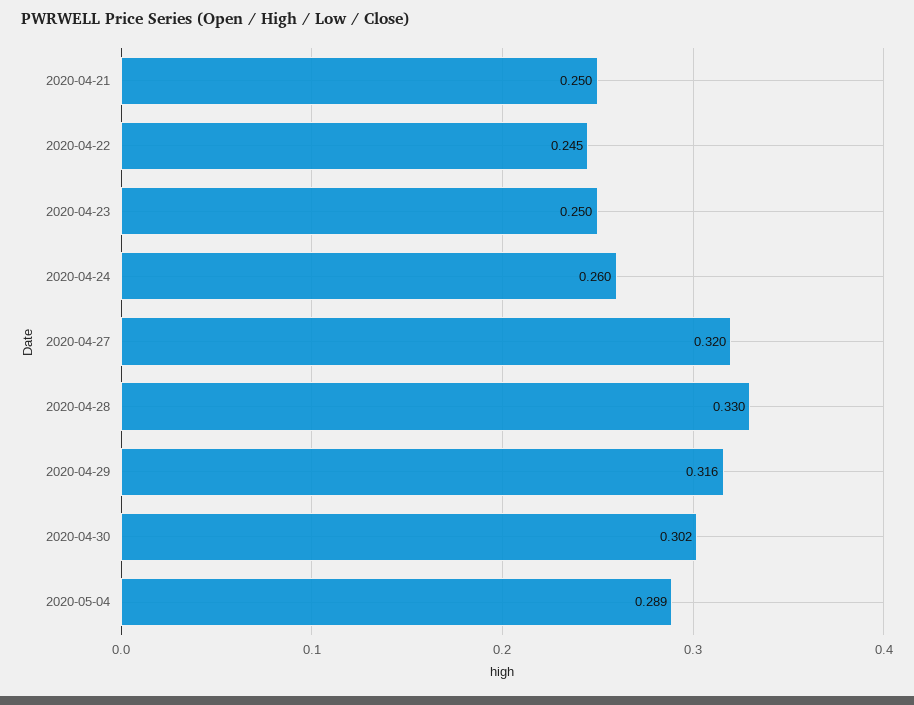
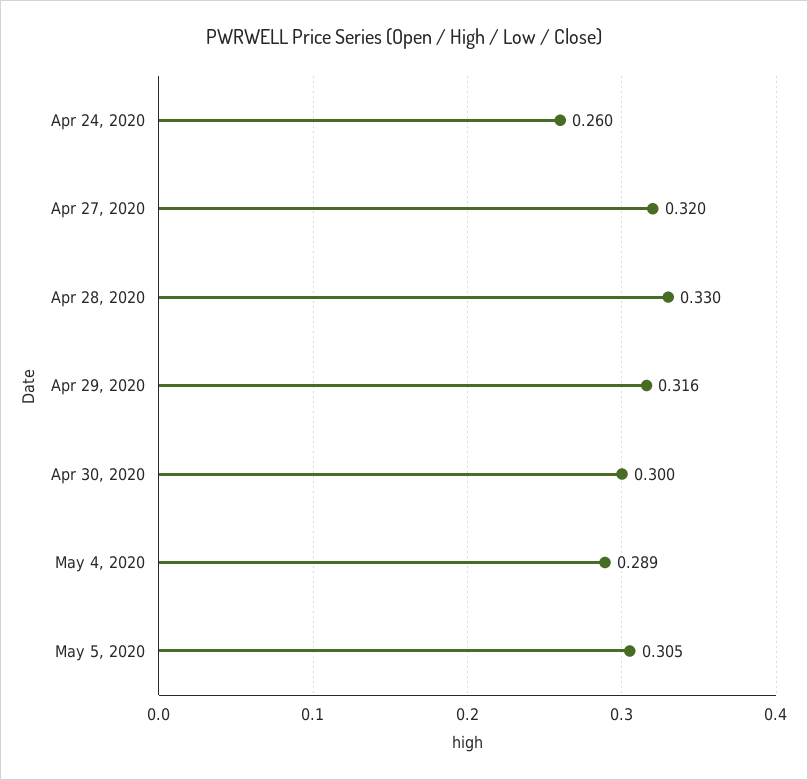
2020-04-21: 0.25 -> none
2020-04-22: 0.245 -> none
2020-04-23: 0.25 -> none
2020-04-30: 0.302 -> 0.3
May 5, 2020: none -> 0.305

